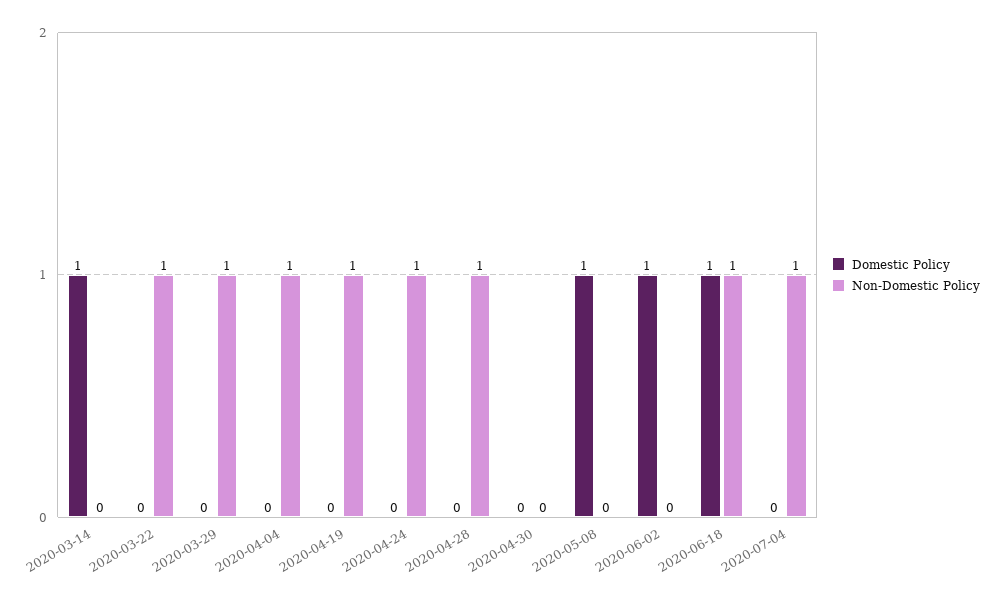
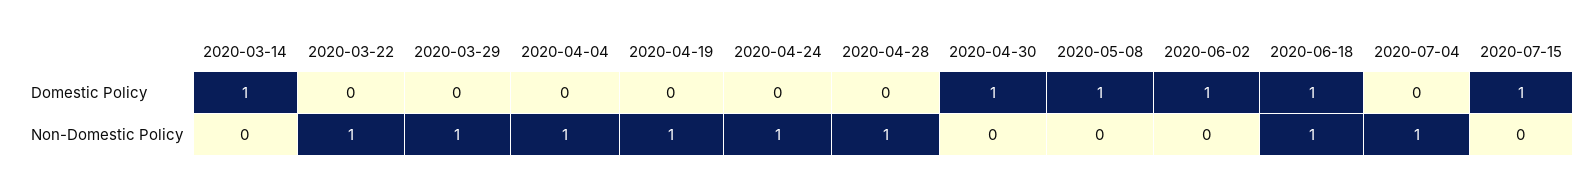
Domestic Policy, 2020-04-30: 0 -> 1
Domestic Policy, 2020-07-15: none -> 1
Non-Domestic Policy, 2020-07-15: none -> 0

